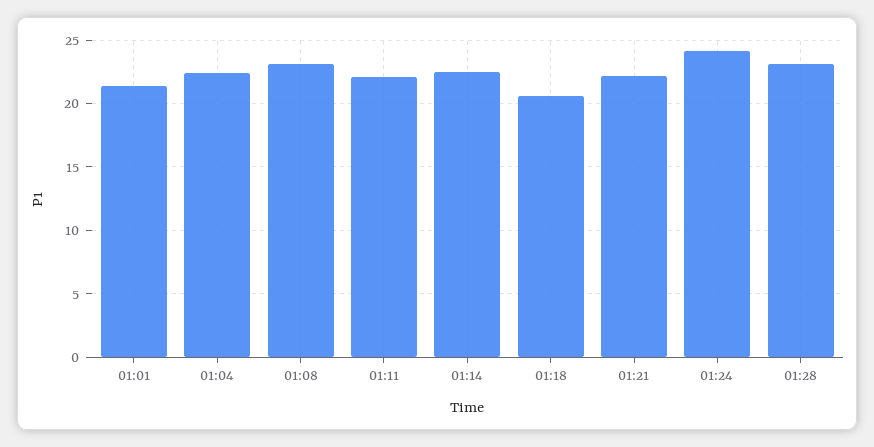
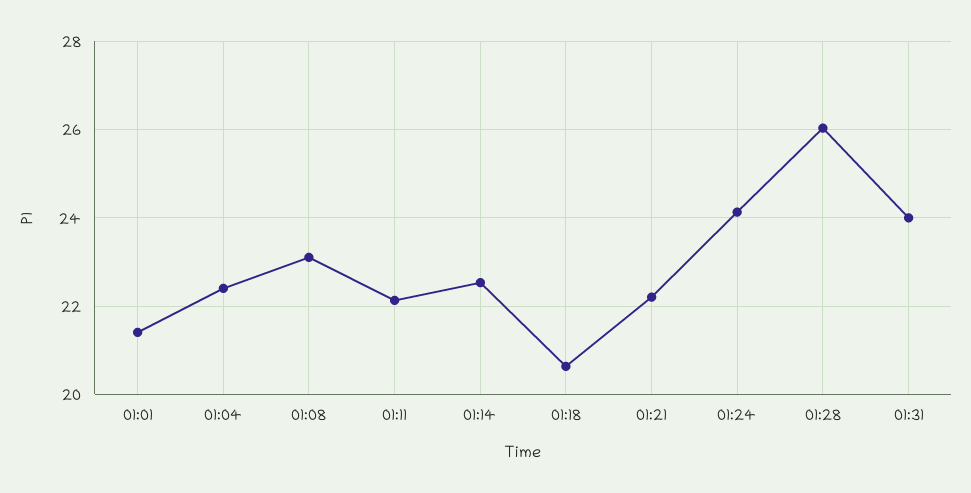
01:28: 23 -> 26
01:31: none -> 24

